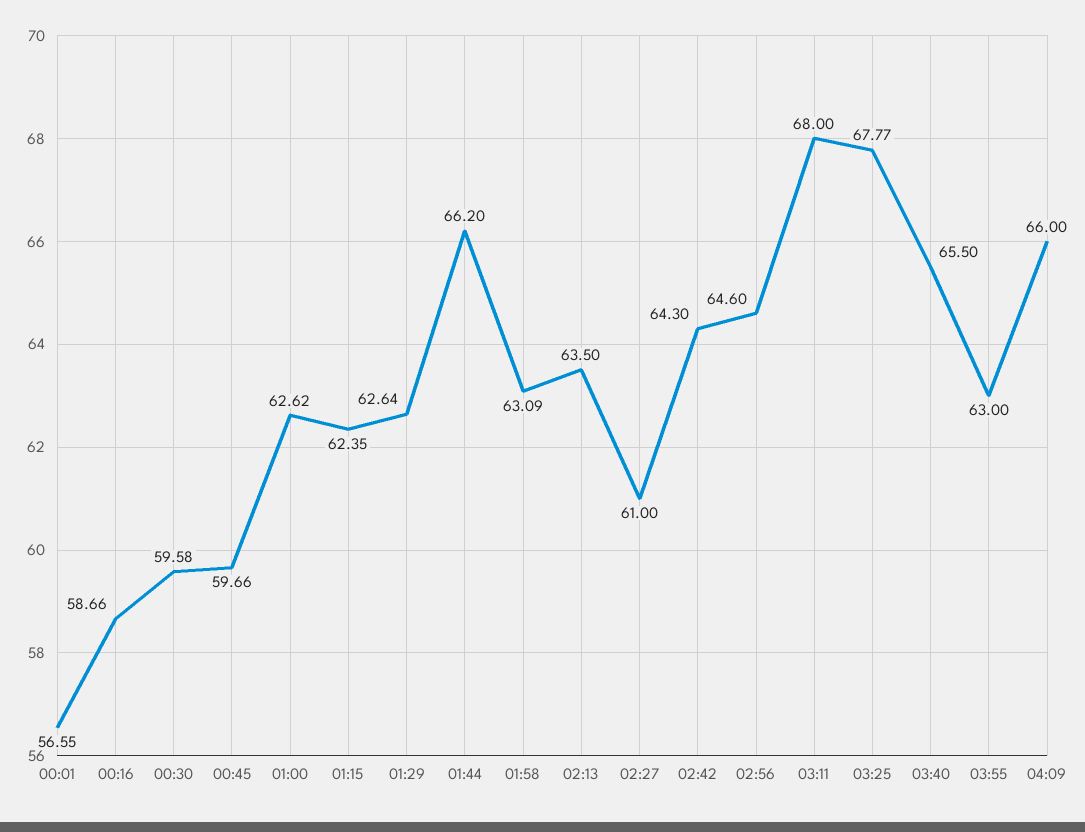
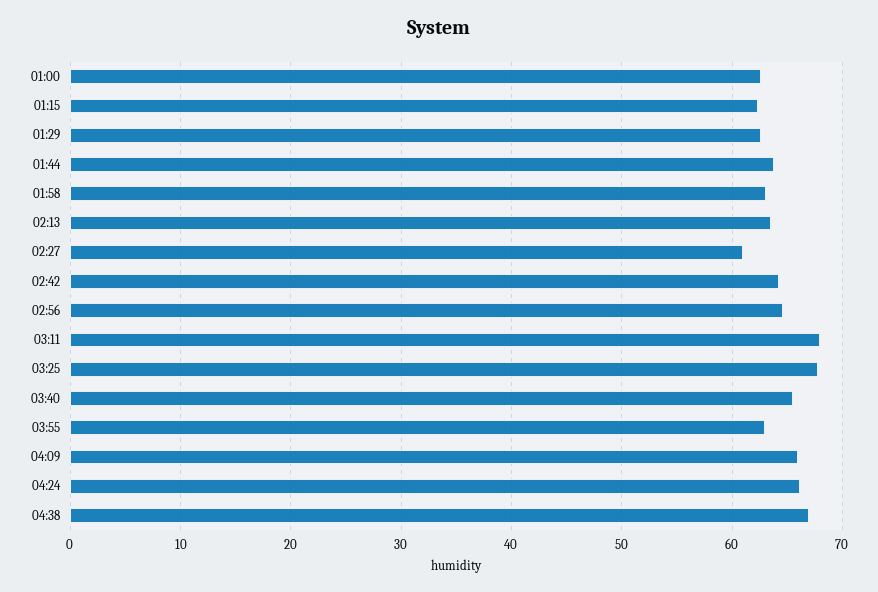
00:01: 56.55 -> none
00:16: 58.66 -> none
00:30: 59.58 -> none
00:45: 59.66 -> none
01:44: 66.2 -> 64
04:24: none -> 66
04:38: none -> 67

